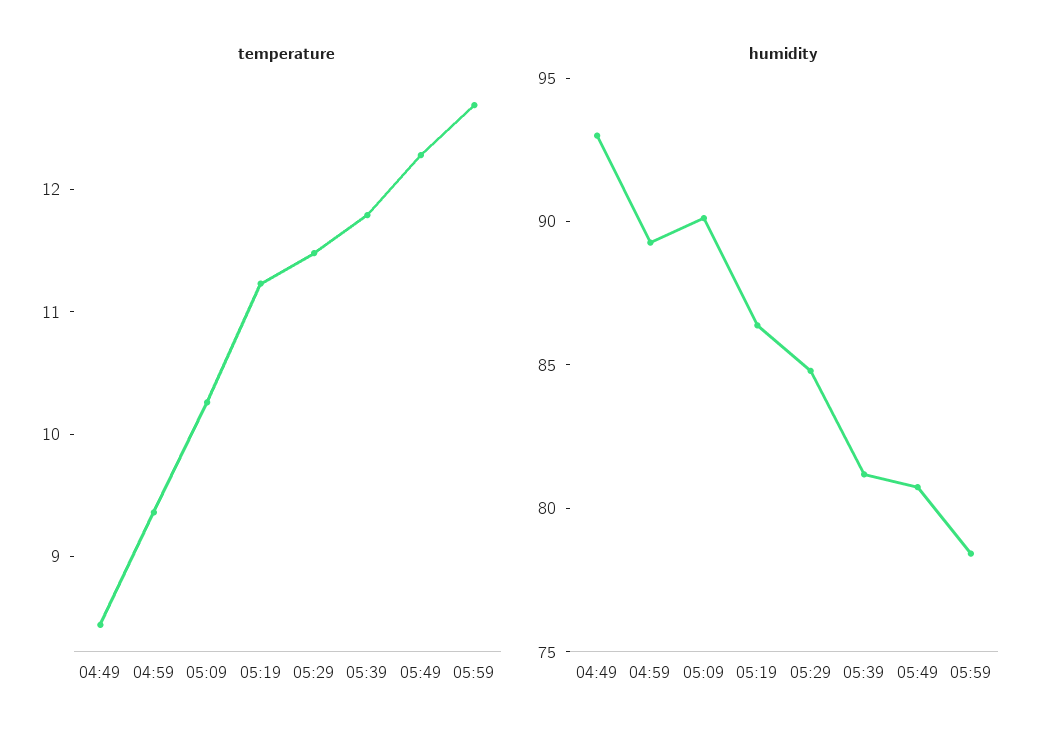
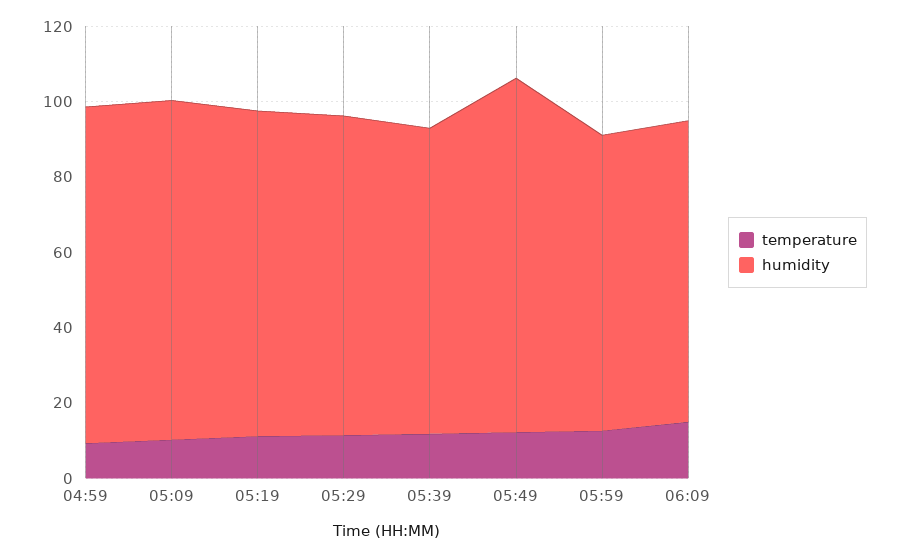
temperature, 04:49: 8.4 -> none
humidity, 04:49: 93 -> none
humidity, 05:49: 81 -> 95
temperature, 06:09: none -> 15
humidity, 06:09: none -> 80

